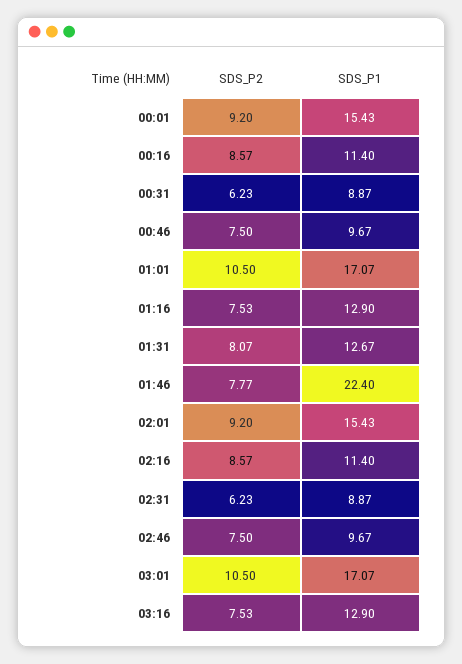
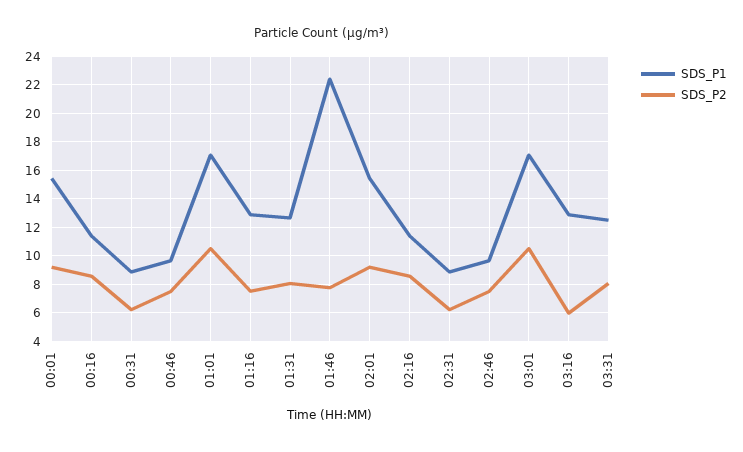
SDS_P2, 03:16: 7.53 -> 6
SDS_P1, 03:31: none -> 12.5
SDS_P2, 03:31: none -> 8

